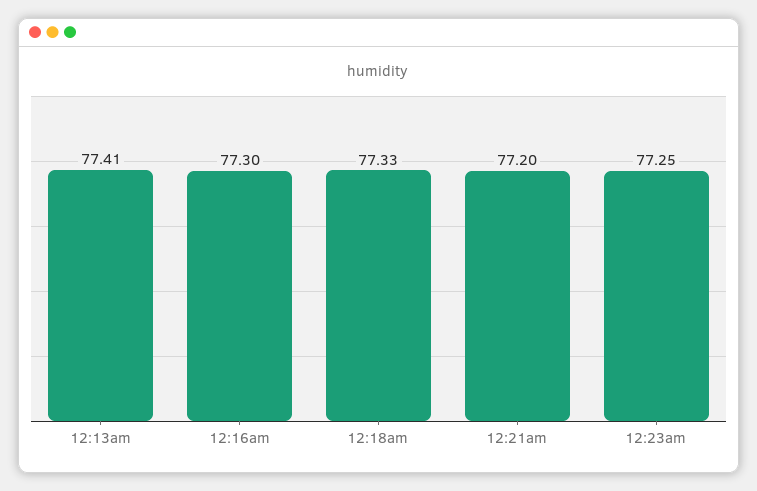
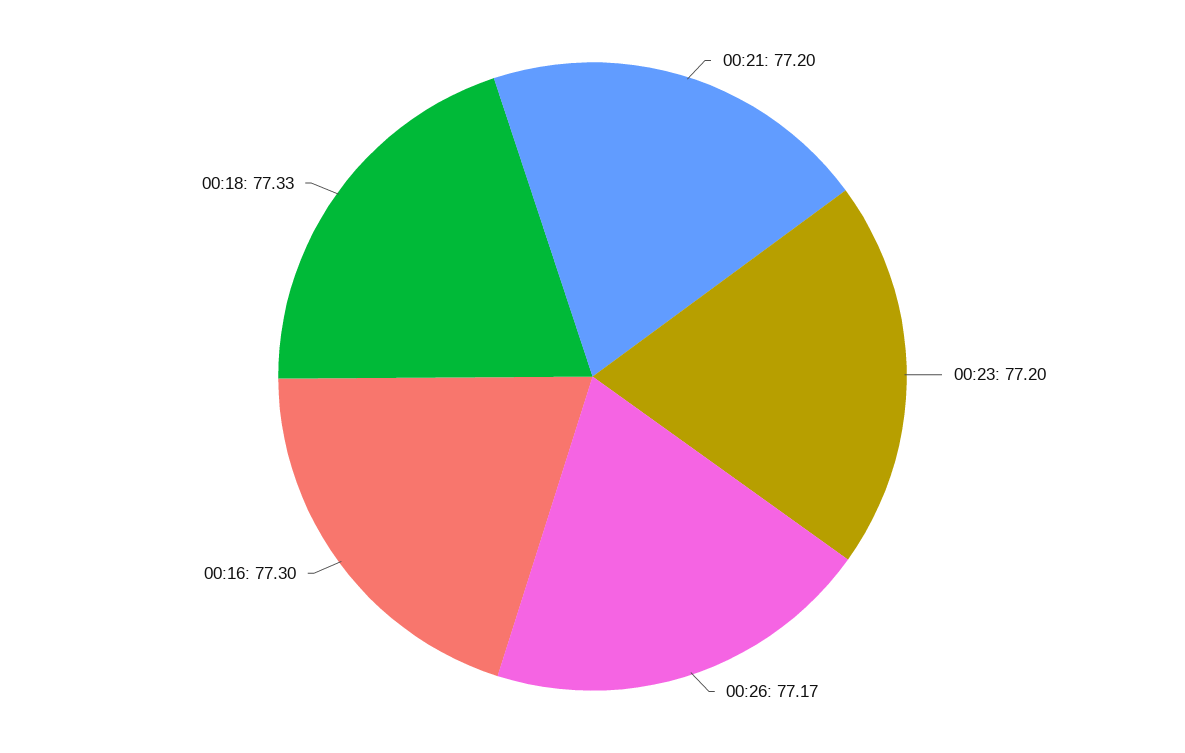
12:13am: 77.41 -> none
12:23am: 77.25 -> 77.2
00:26: none -> 77.17

